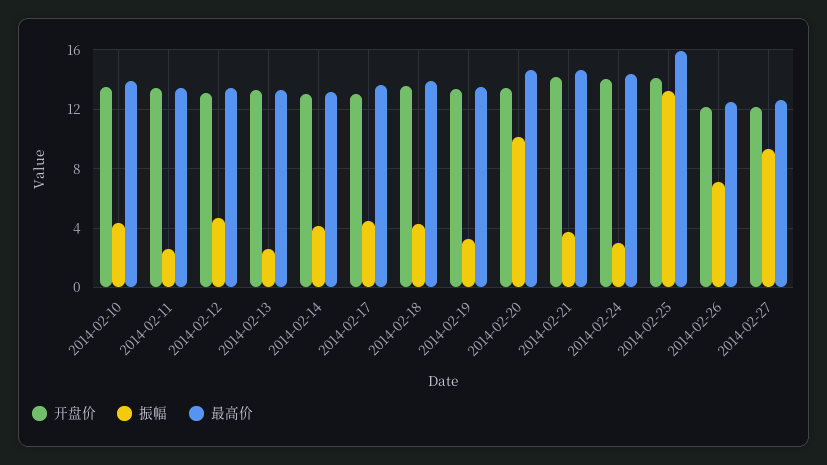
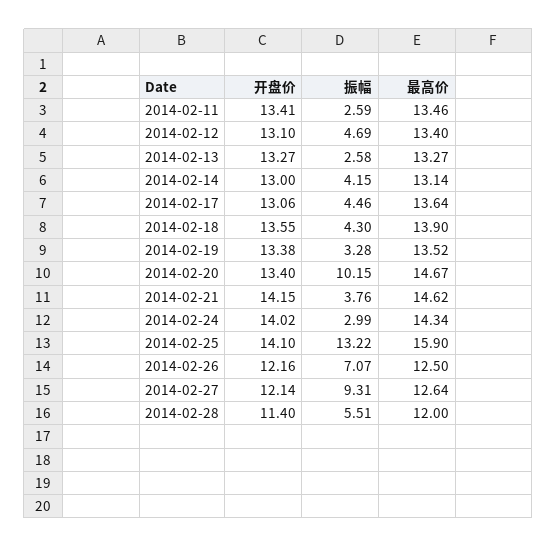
开盘价, 2014-02-10: 13.5 -> none
振幅, 2014-02-10: 4.5 -> none
最高价, 2014-02-10: 14 -> none
开盘价, 2014-02-28: none -> 11.4
振幅, 2014-02-28: none -> 5.51
最高价, 2014-02-28: none -> 12

